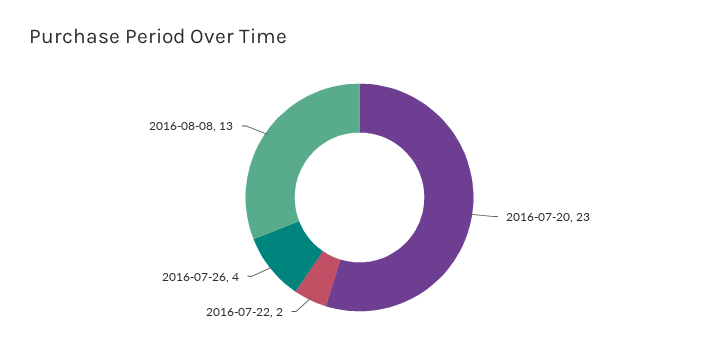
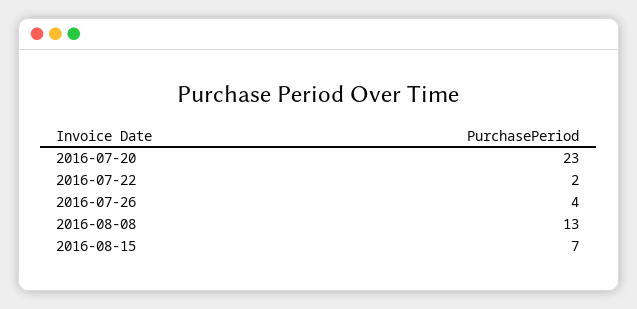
2016-08-15: none -> 7

